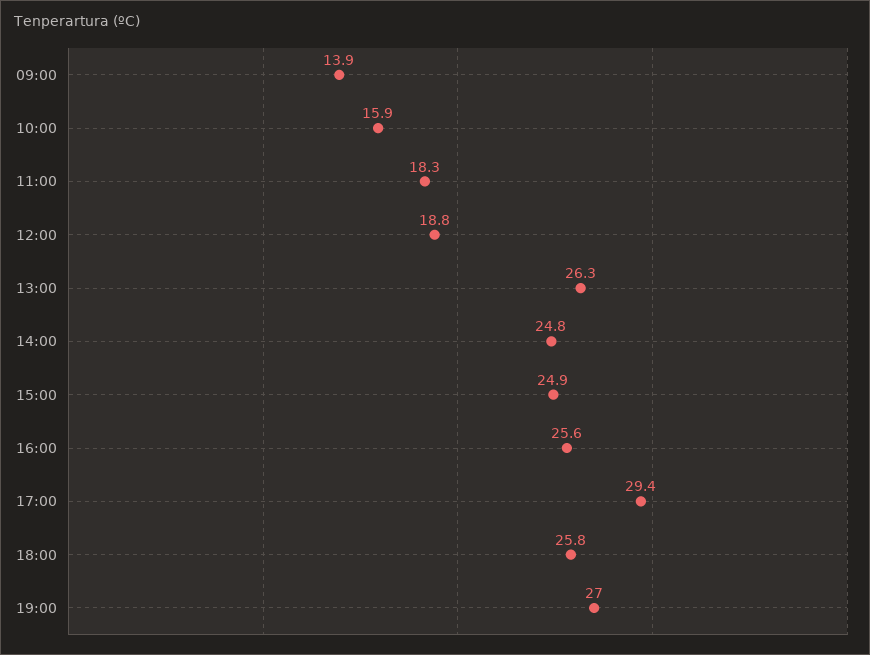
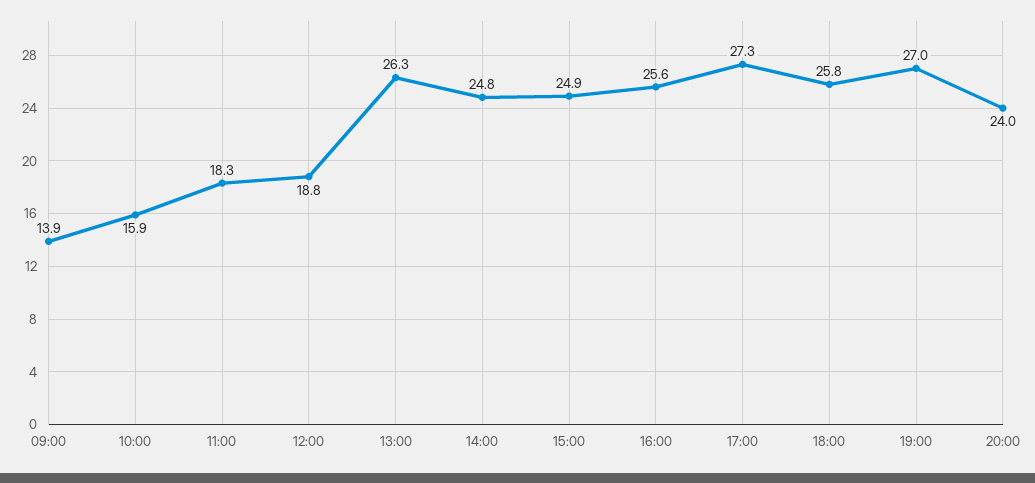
17:00: 29.4 -> 27.3
20:00: none -> 24

